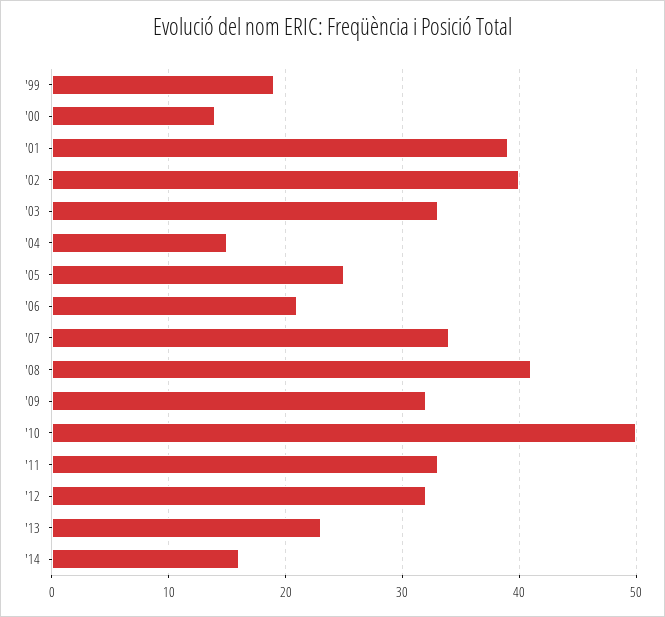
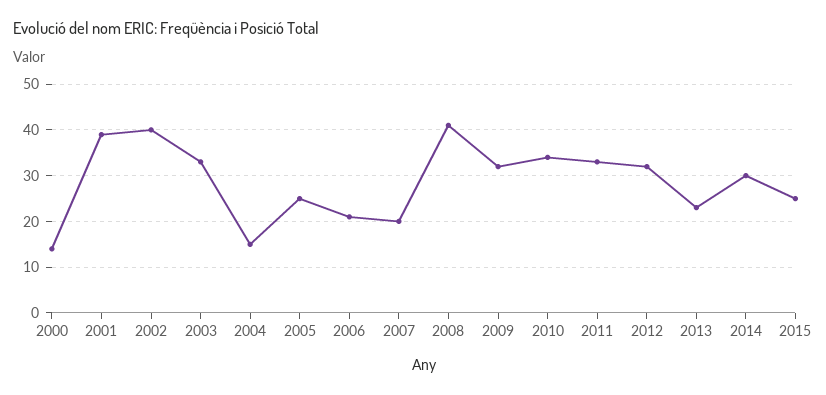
'99: 19 -> none
'07: 34 -> 20
'10: 50 -> 35
'14: 16 -> 30
2015: none -> 25

